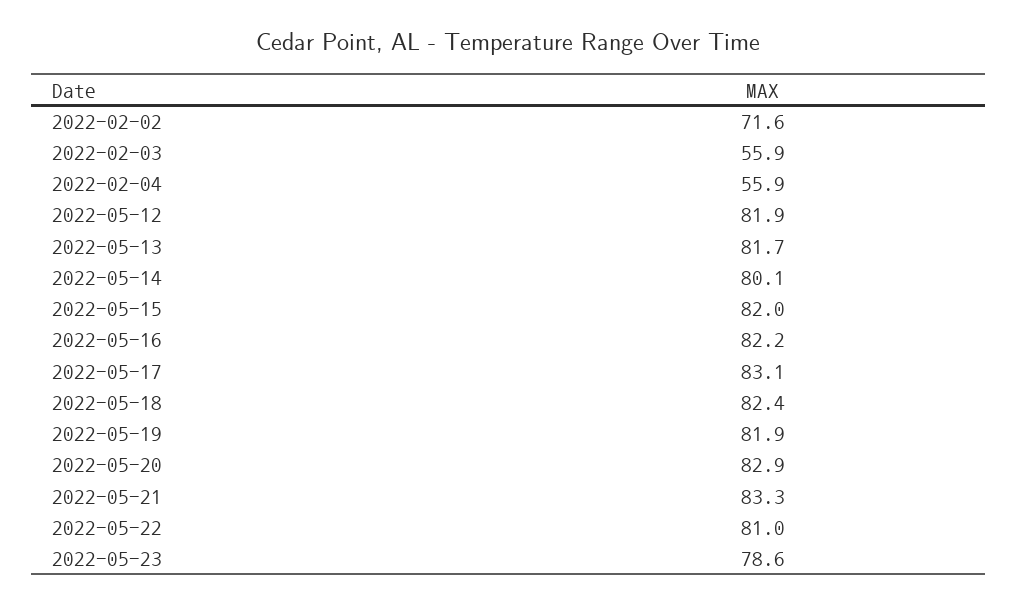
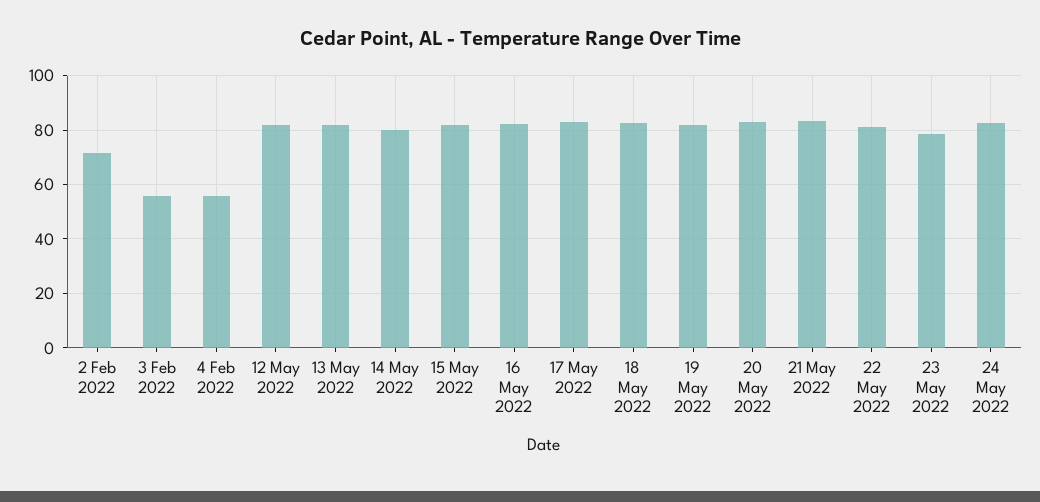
24 May 2022: none -> 82.5

